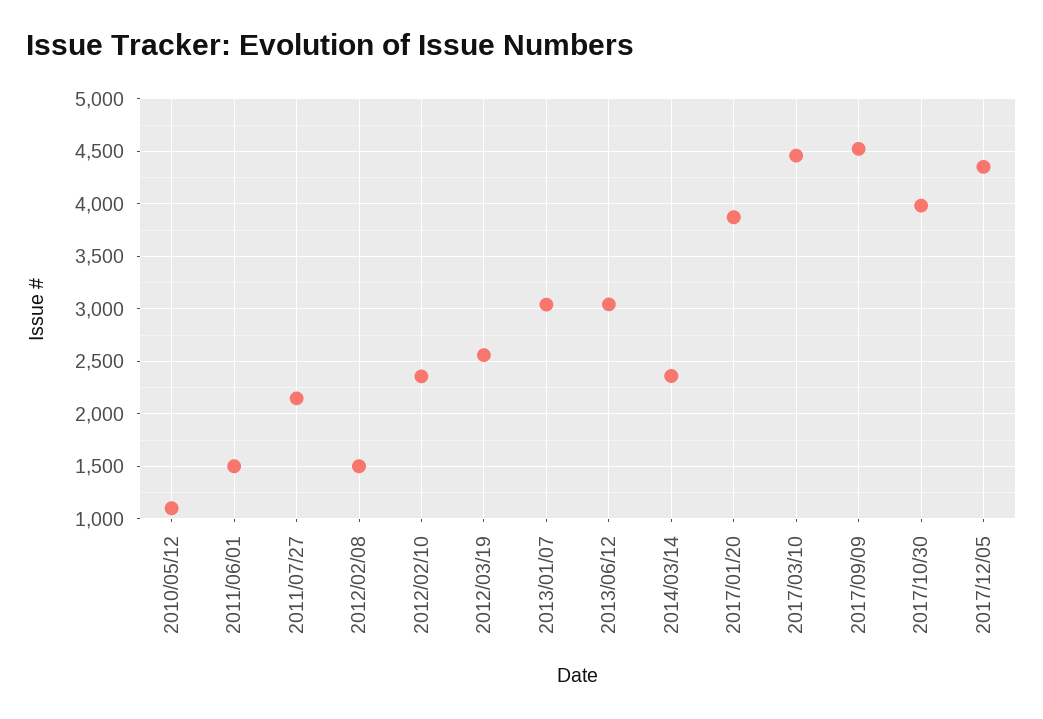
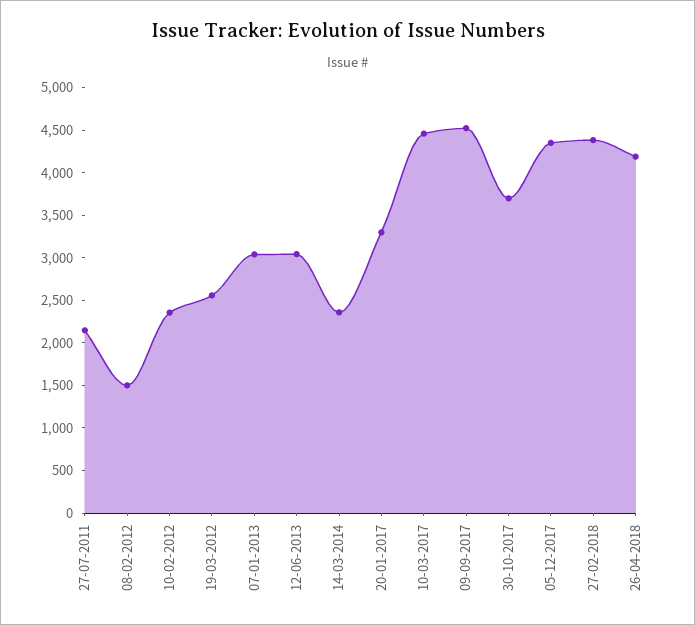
2010/05/12: 1100 -> none
2011/06/01: 1500 -> none
2017/01/20: 3900 -> 3300
2017/10/30: 4000 -> 3700
27-02-2018: none -> 4400
26-04-2018: none -> 4200

